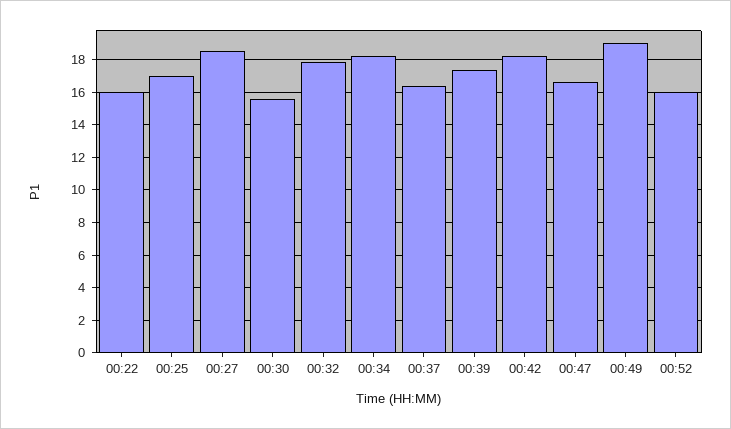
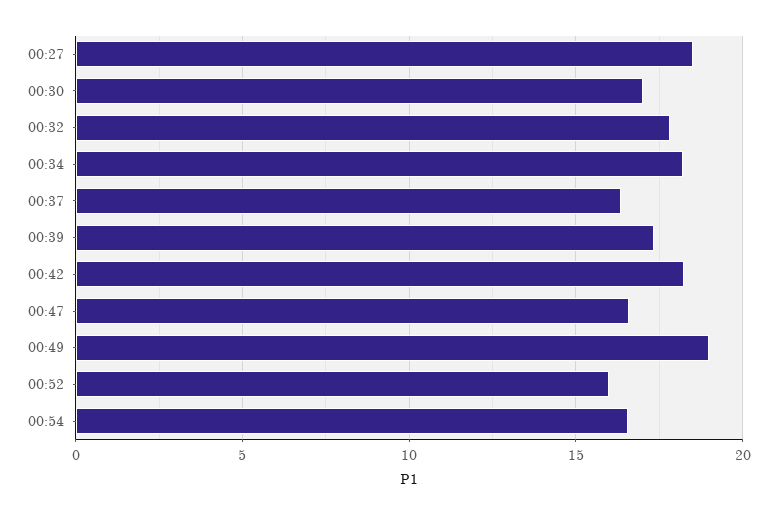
00:22: 16 -> none
00:25: 17 -> none
00:30: 15.5 -> 17
00:54: none -> 16.5

